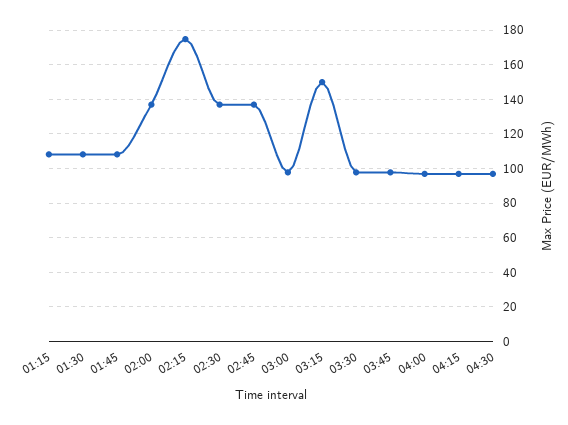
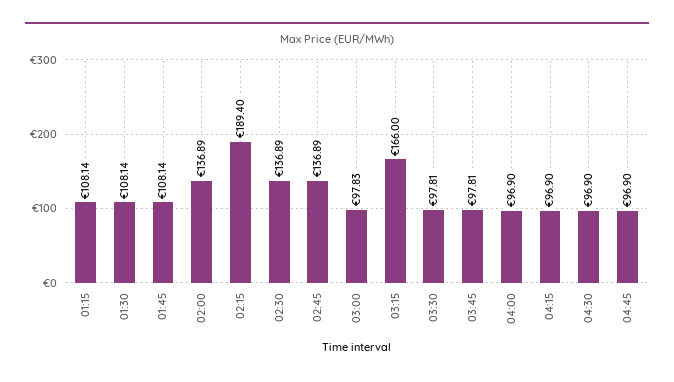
02:15: 175 -> 189.4
03:15: 150 -> 166
04:45: none -> 96.9

